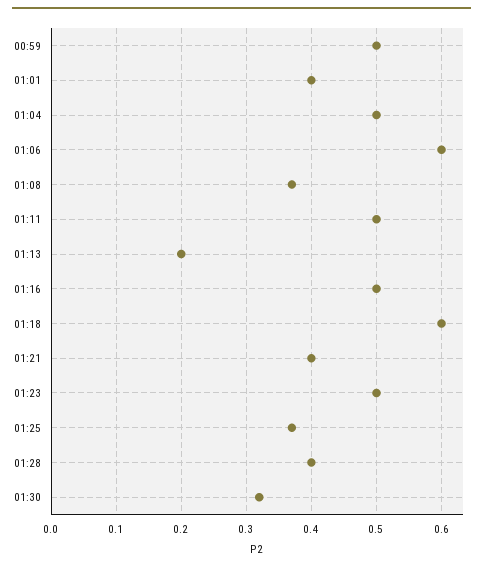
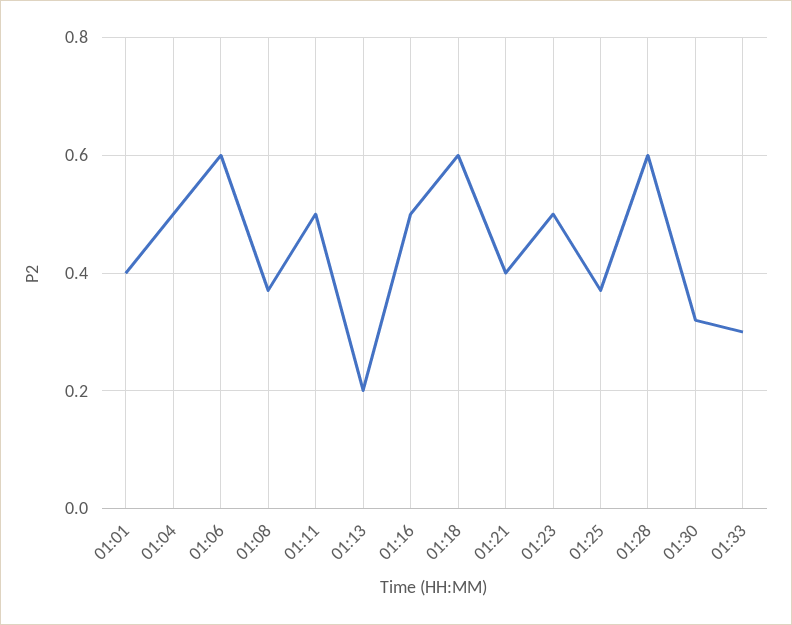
00:59: 0.5 -> none
01:28: 0.4 -> 0.6
01:33: none -> 0.3

